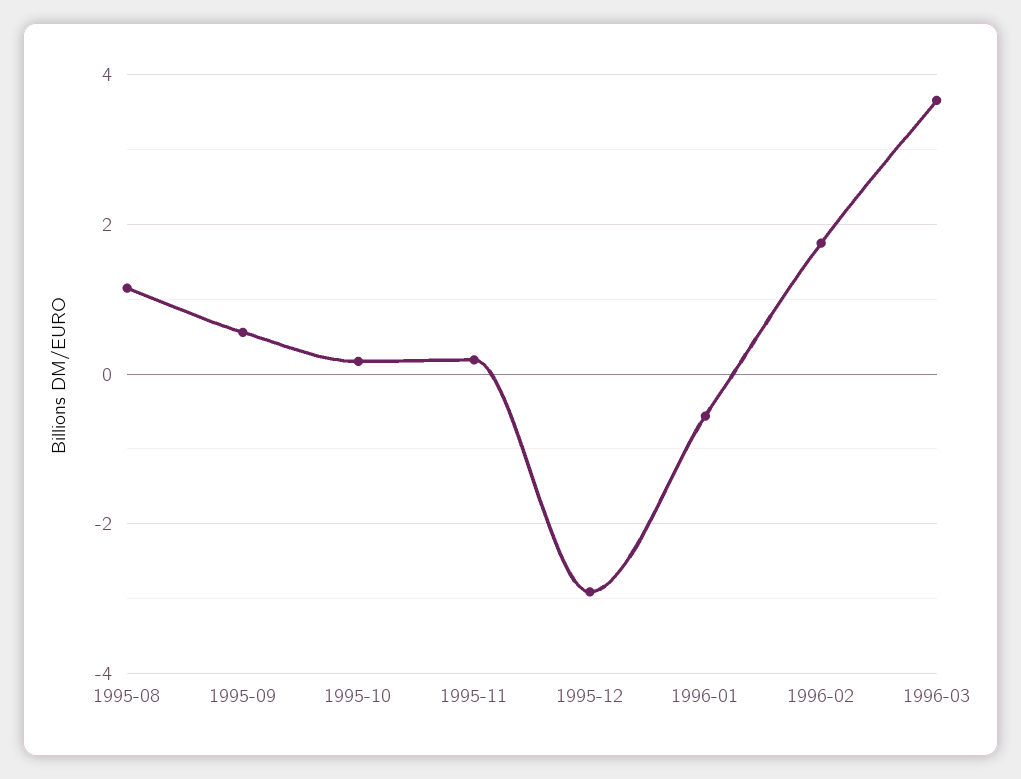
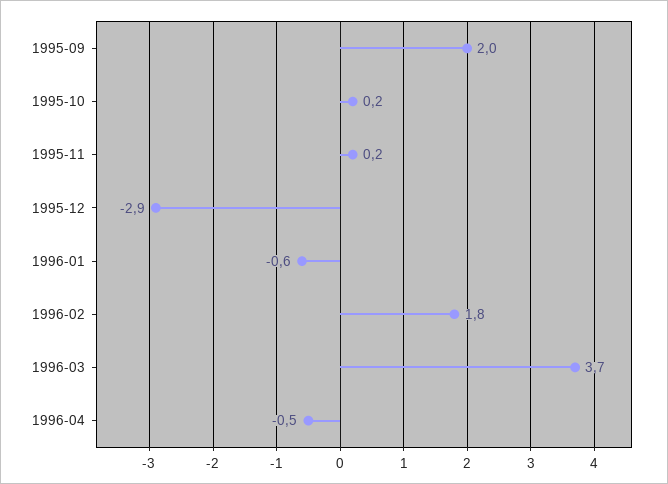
1995-08: 1.2 -> none
1995-09: 0.6 -> 2
1996-04: none -> -0.5

